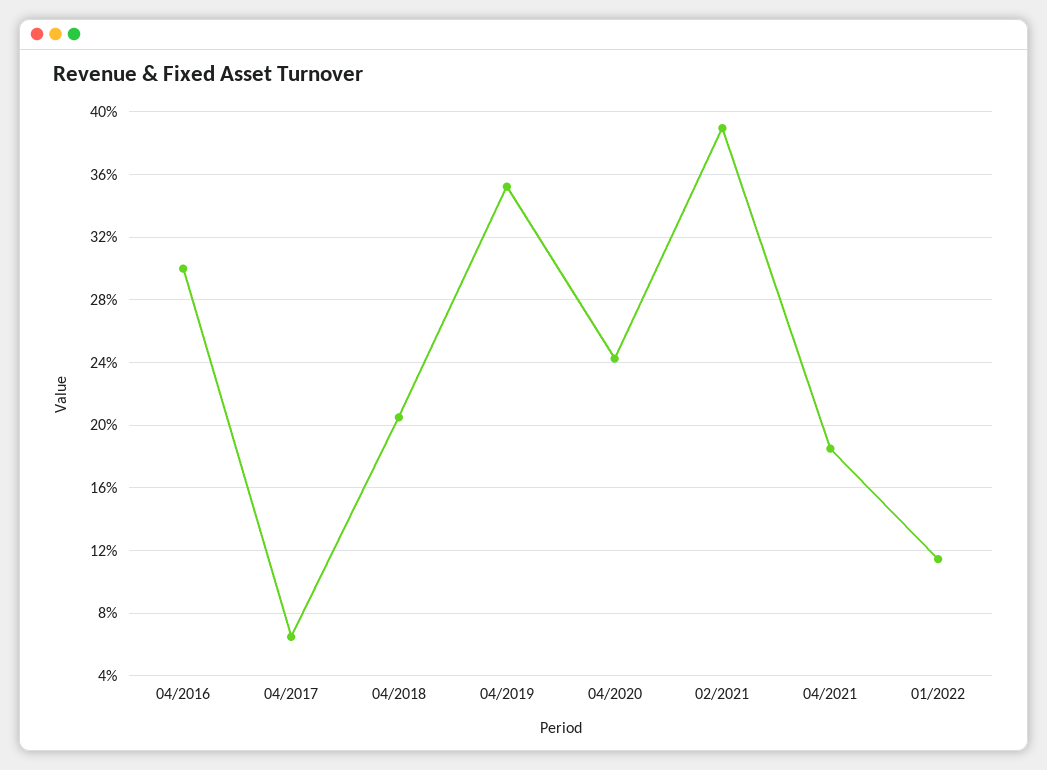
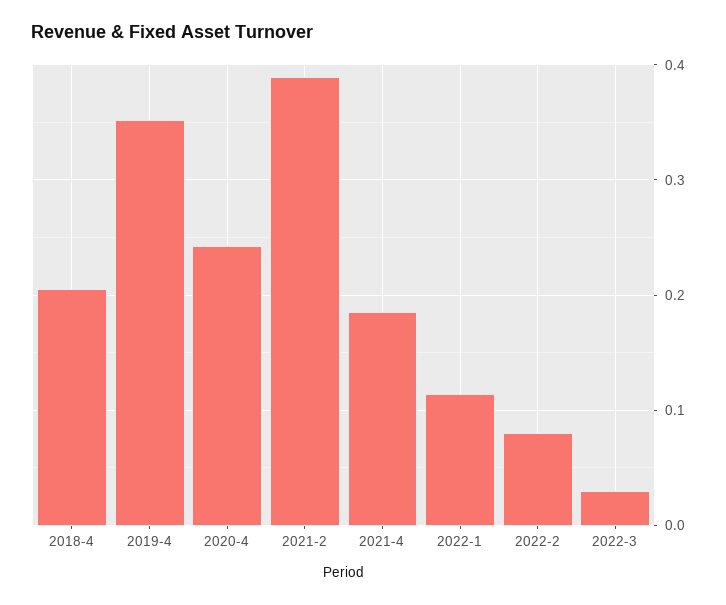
04/2016: 0.3 -> none
04/2017: 0.065 -> none
2022-2: none -> 0.08
2022-3: none -> 0.03

